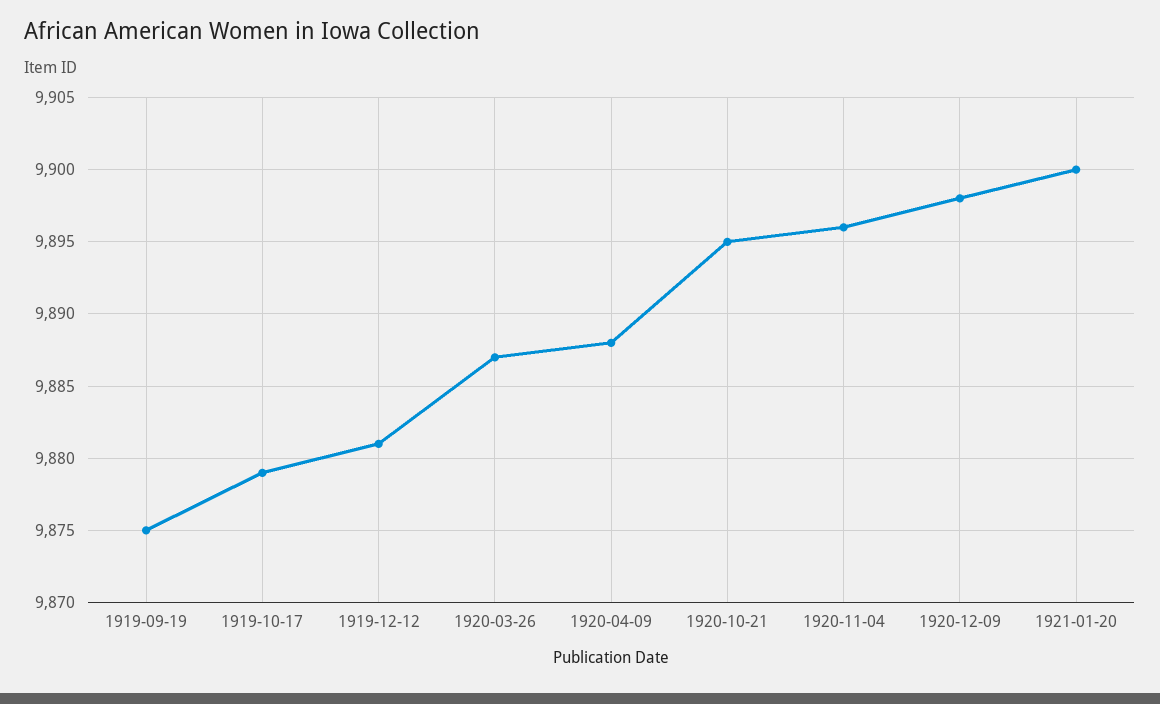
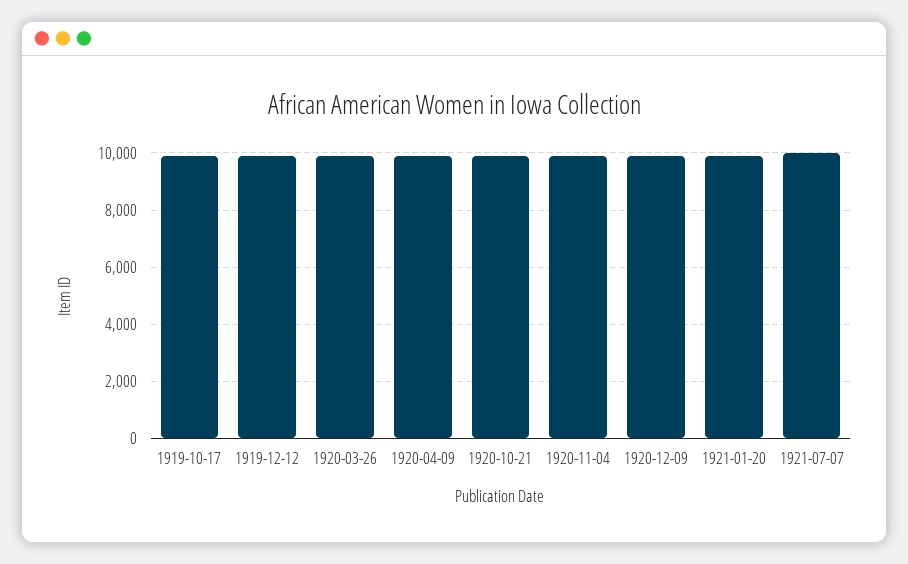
1919-09-19: 9875 -> none
1921-07-07: none -> 10000

